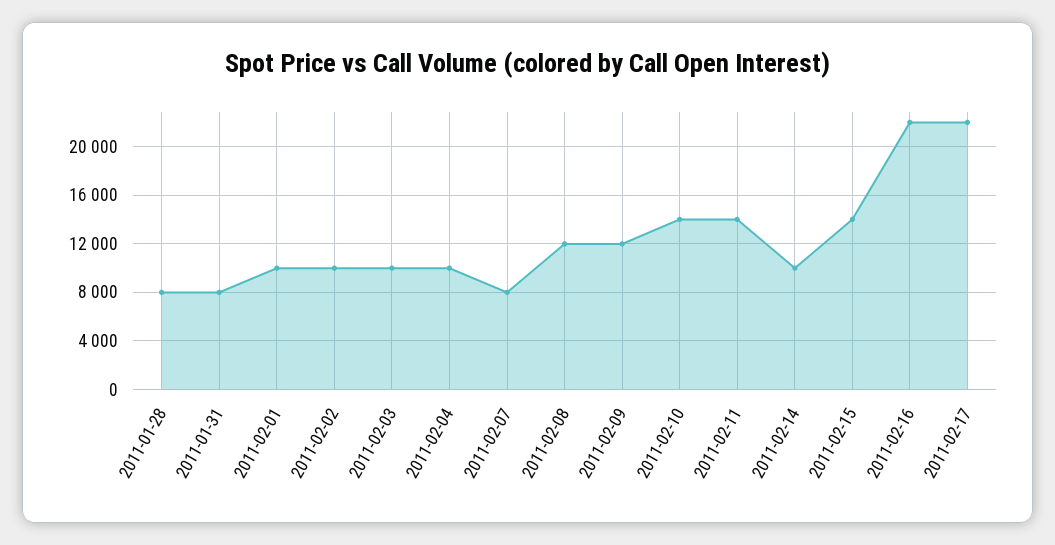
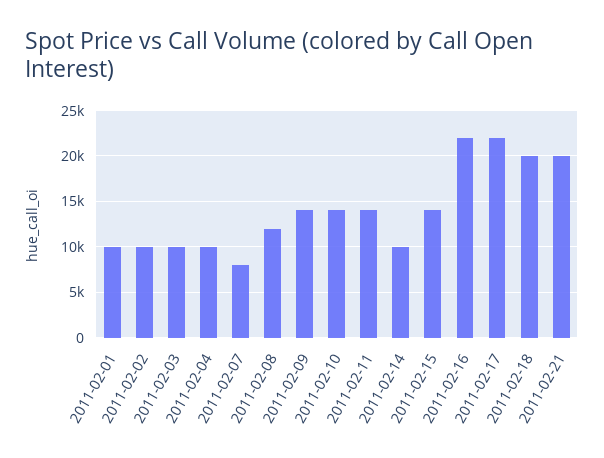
2011-01-28: 8000 -> none
2011-01-31: 8000 -> none
2011-02-09: 12000 -> 14000
2011-02-18: none -> 20000
2011-02-21: none -> 20000

